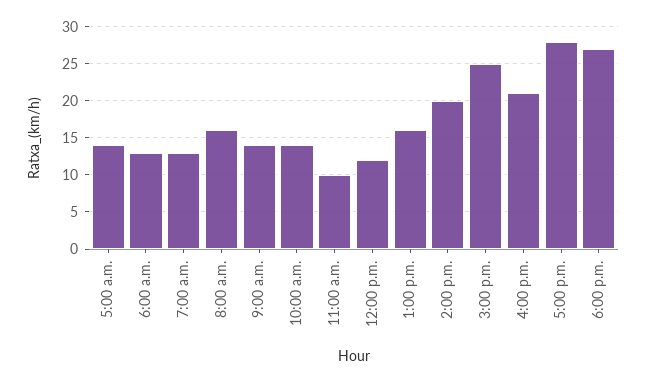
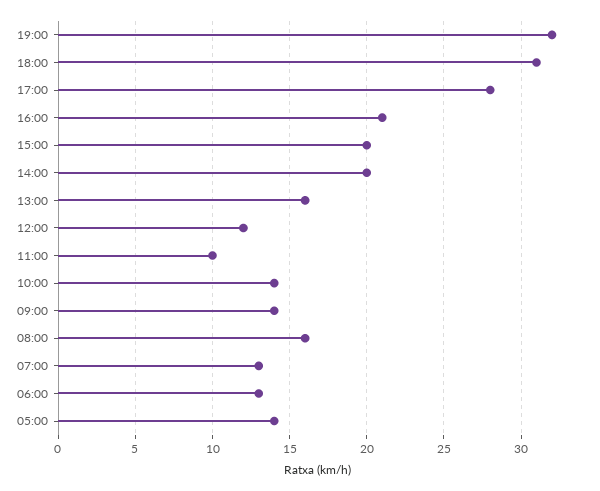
3:00 p.m.: 25 -> 20
6:00 p.m.: 27 -> 31
19:00: none -> 32

